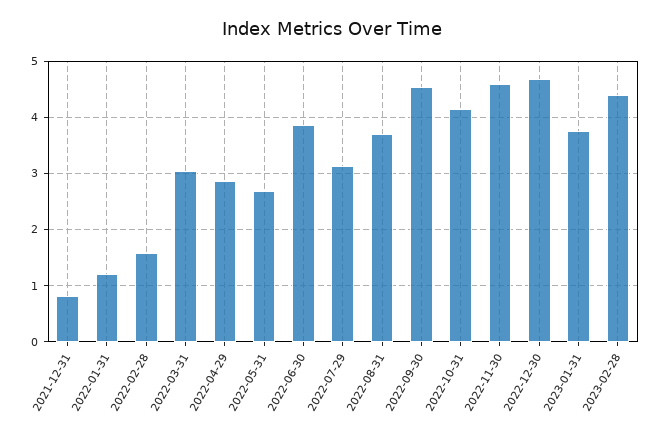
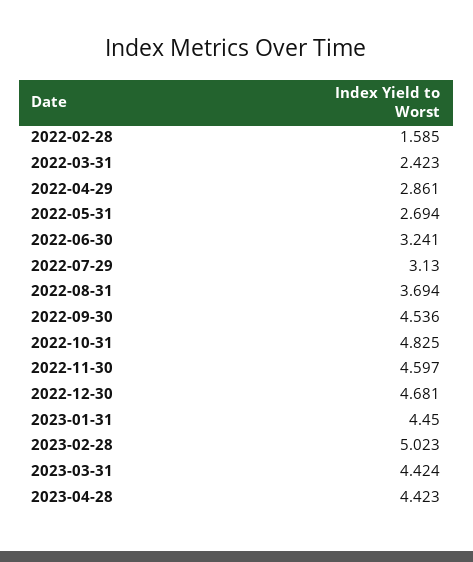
2021-12-31: 0.8 -> none
2022-01-31: 1.2 -> none
2022-03-31: 3 -> 2.423
2022-06-30: 3.8 -> 3.241
2022-10-31: 4.2 -> 4.825
2023-01-31: 3.8 -> 4.45
2023-02-28: 4.4 -> 5.023
2023-03-31: none -> 4.424
2023-04-28: none -> 4.423

